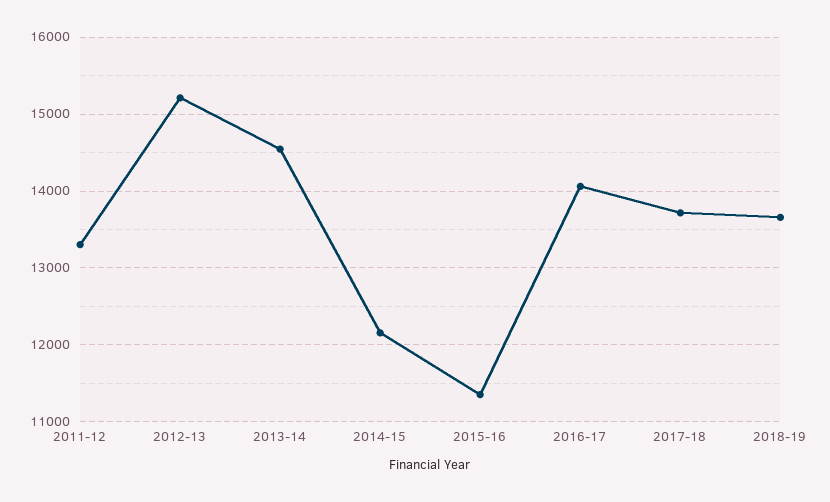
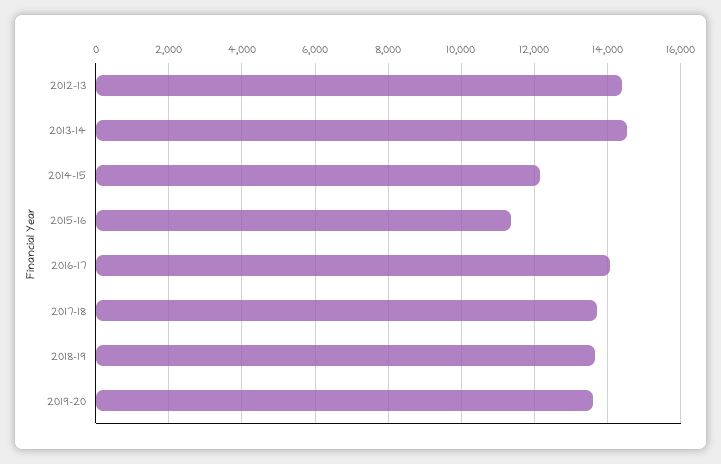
2011-12: 13300 -> none
2012-13: 15200 -> 14400
2019-20: none -> 13600

